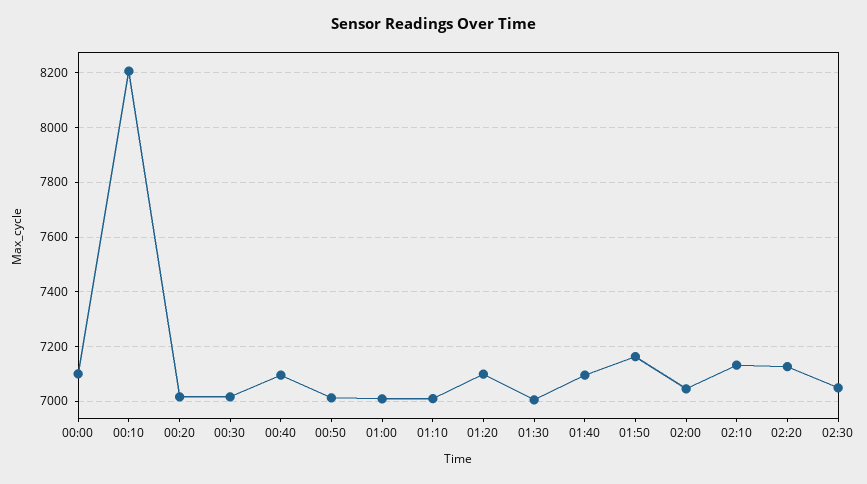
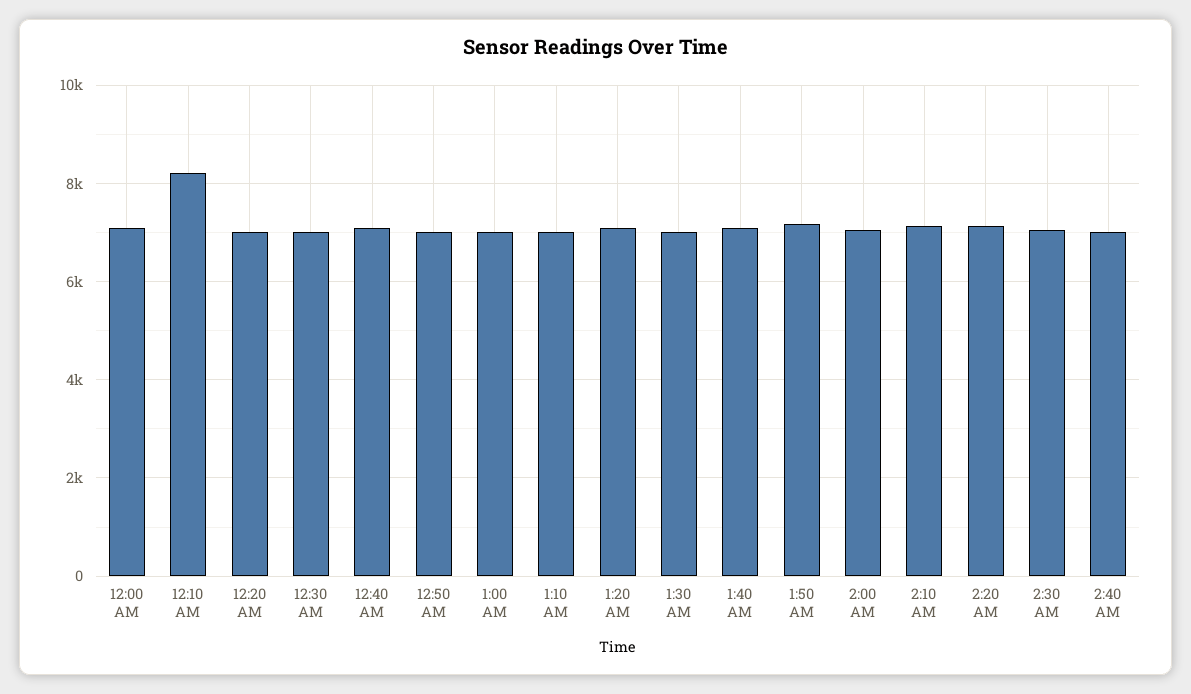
2:40 AM: none -> 7000

